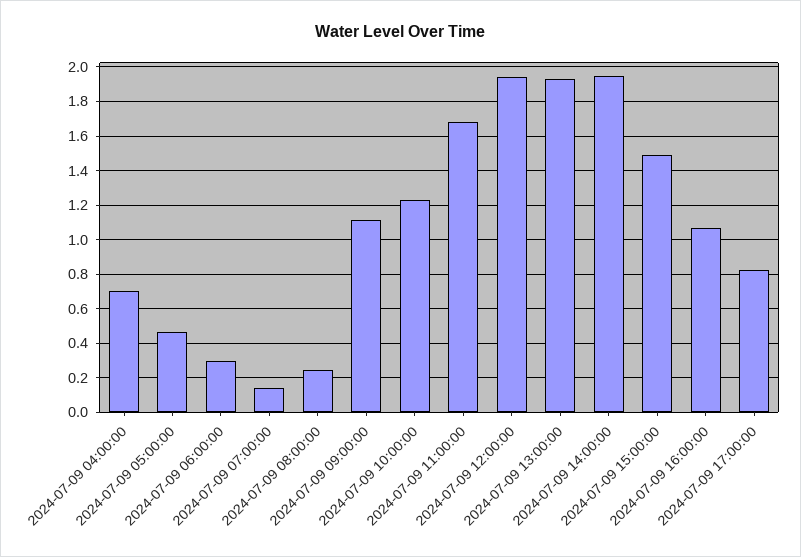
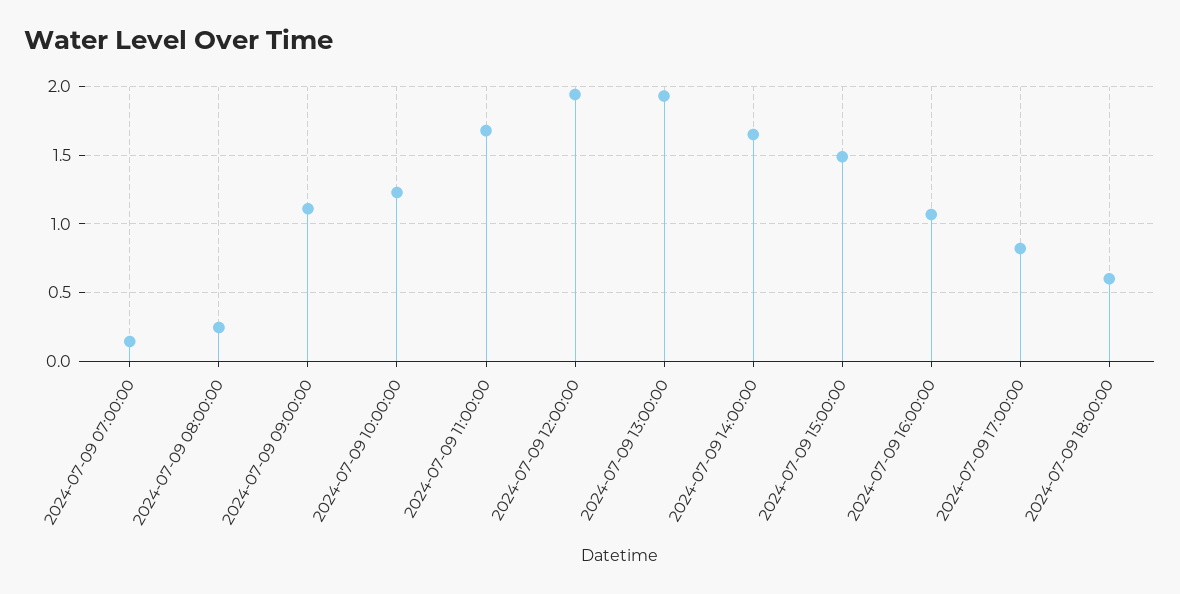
2024-07-09 04:00:00: 0.7 -> none
2024-07-09 05:00:00: 0.45 -> none
2024-07-09 06:00:00: 0.3 -> none
2024-07-09 14:00:00: 1.95 -> 1.65
2024-07-09 18:00:00: none -> 0.6

